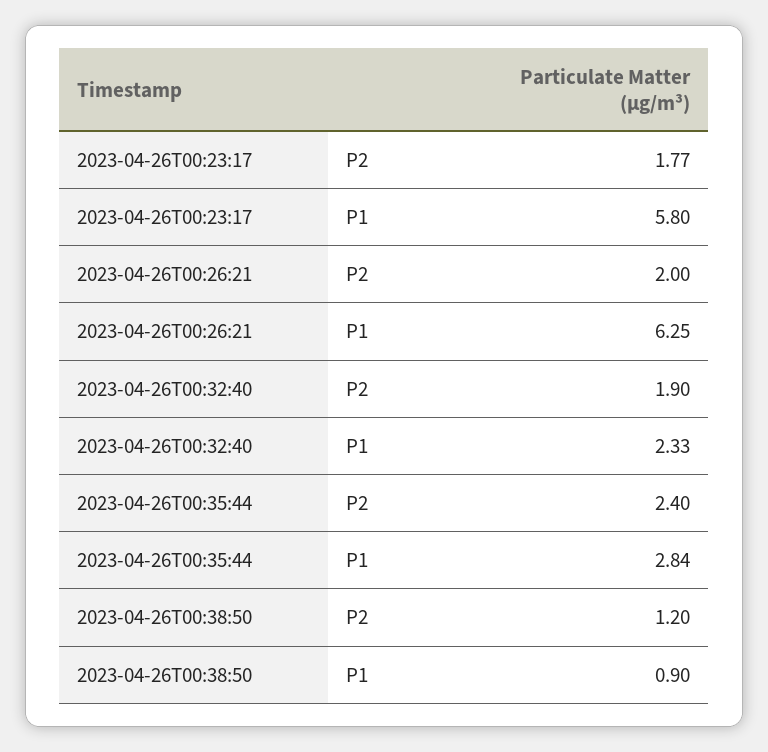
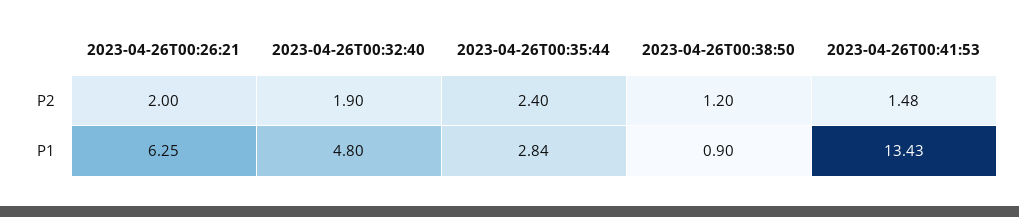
2023-04-26T00:23:17, P2: 1.77 -> none
2023-04-26T00:23:17, P1: 5.8 -> none
2023-04-26T00:32:40, P1: 2.33 -> 4.8
2023-04-26T00:41:53, P2: none -> 1.48
2023-04-26T00:41:53, P1: none -> 13.43

